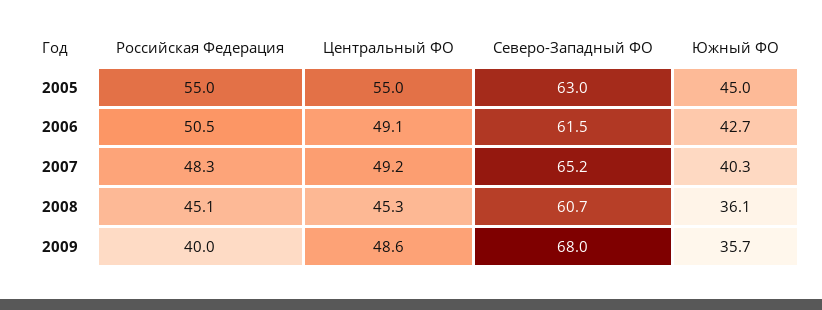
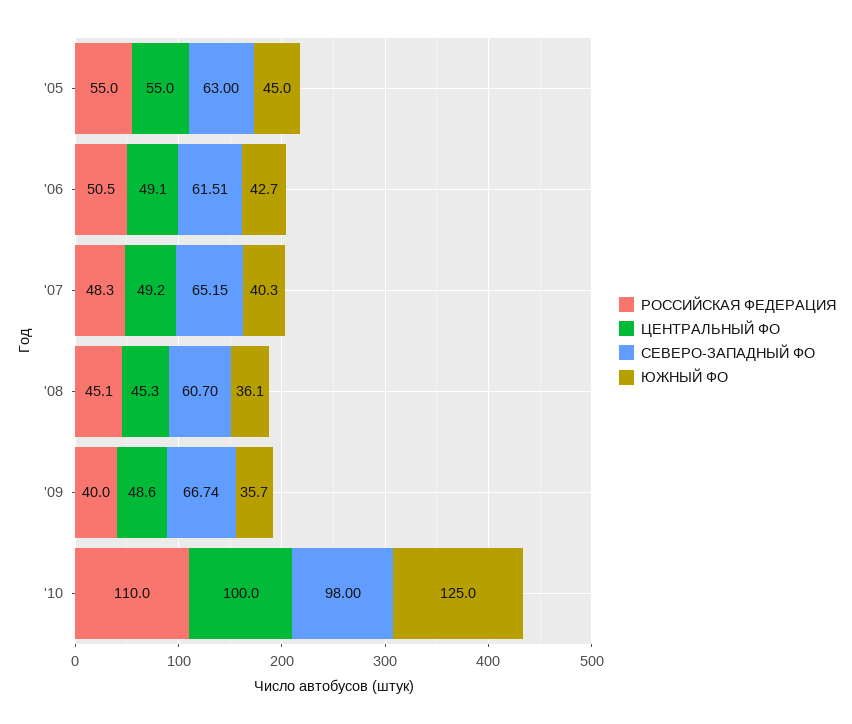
Северо-Западный ФО, 2009: 68 -> 66.74
Российская Федерация, '10: none -> 110
Центральный ФО, '10: none -> 100
Северо-Западный ФО, '10: none -> 98
Южный ФО, '10: none -> 125

